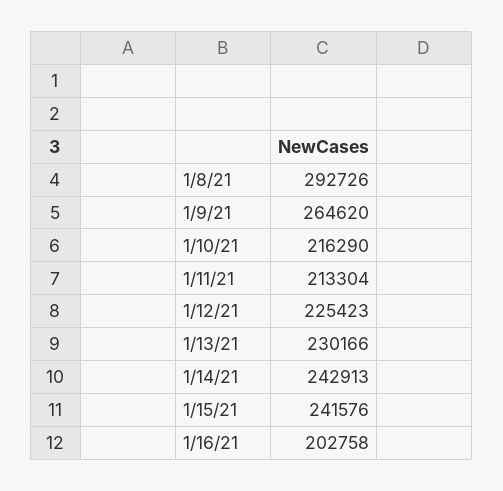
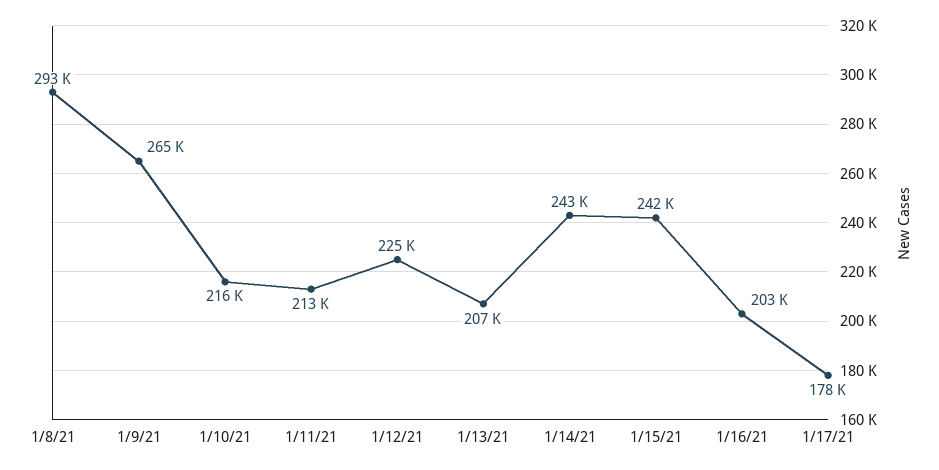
1/13/21: 230166 -> 207000
1/17/21: none -> 178000

